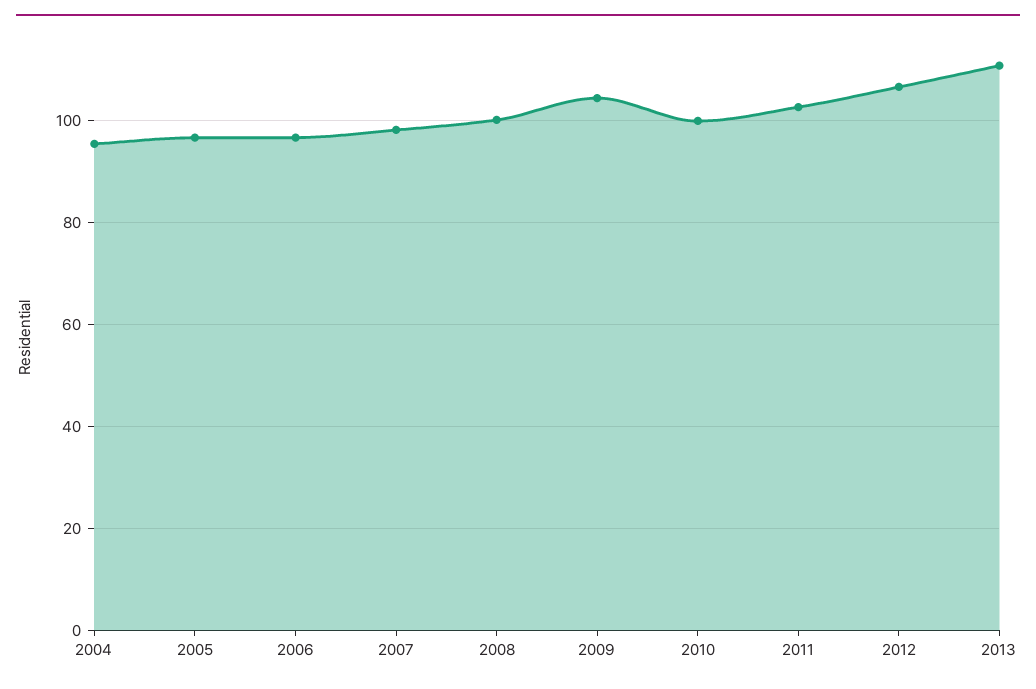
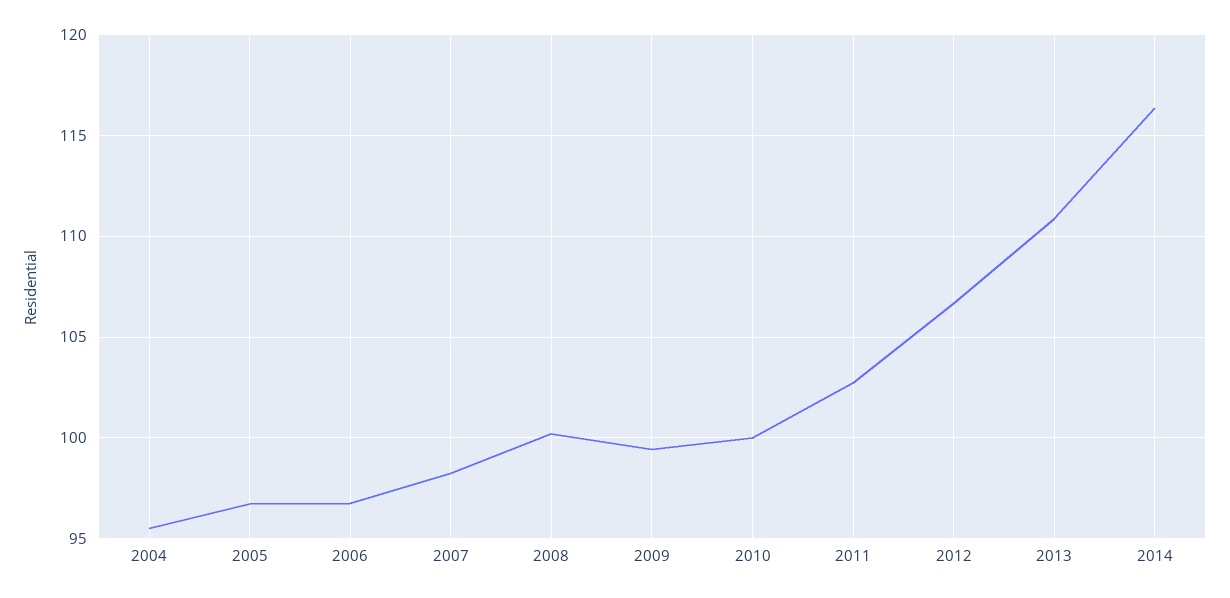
2009: 104 -> 99.5
2014: none -> 116.5

